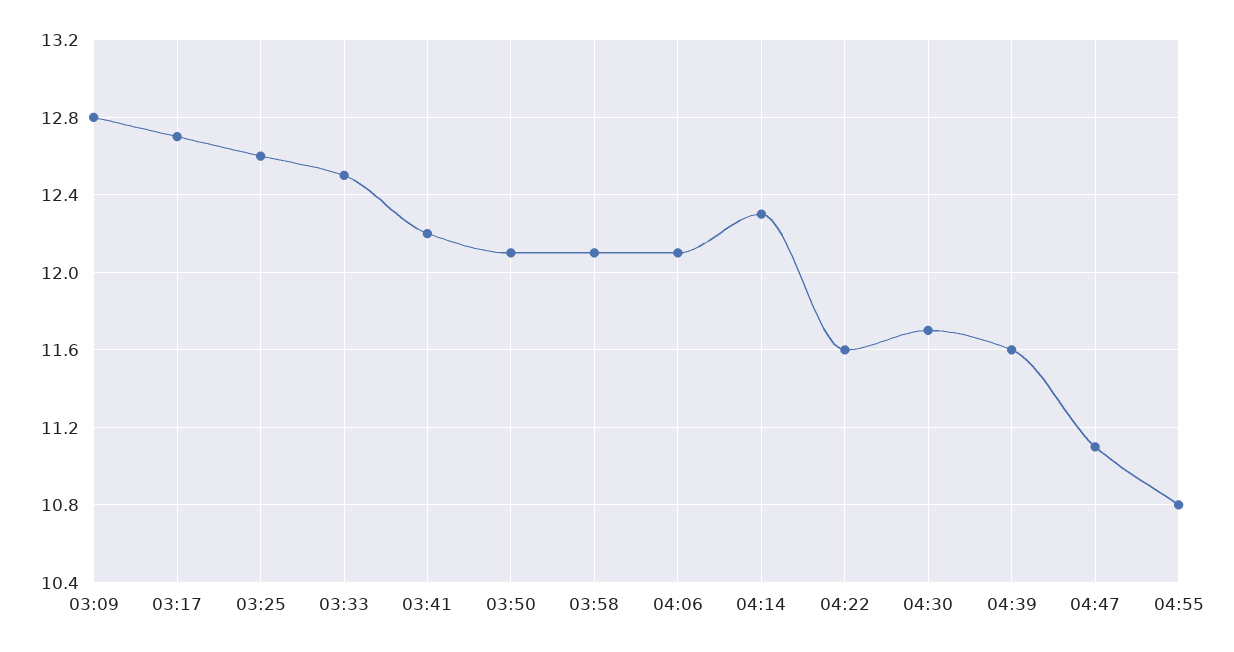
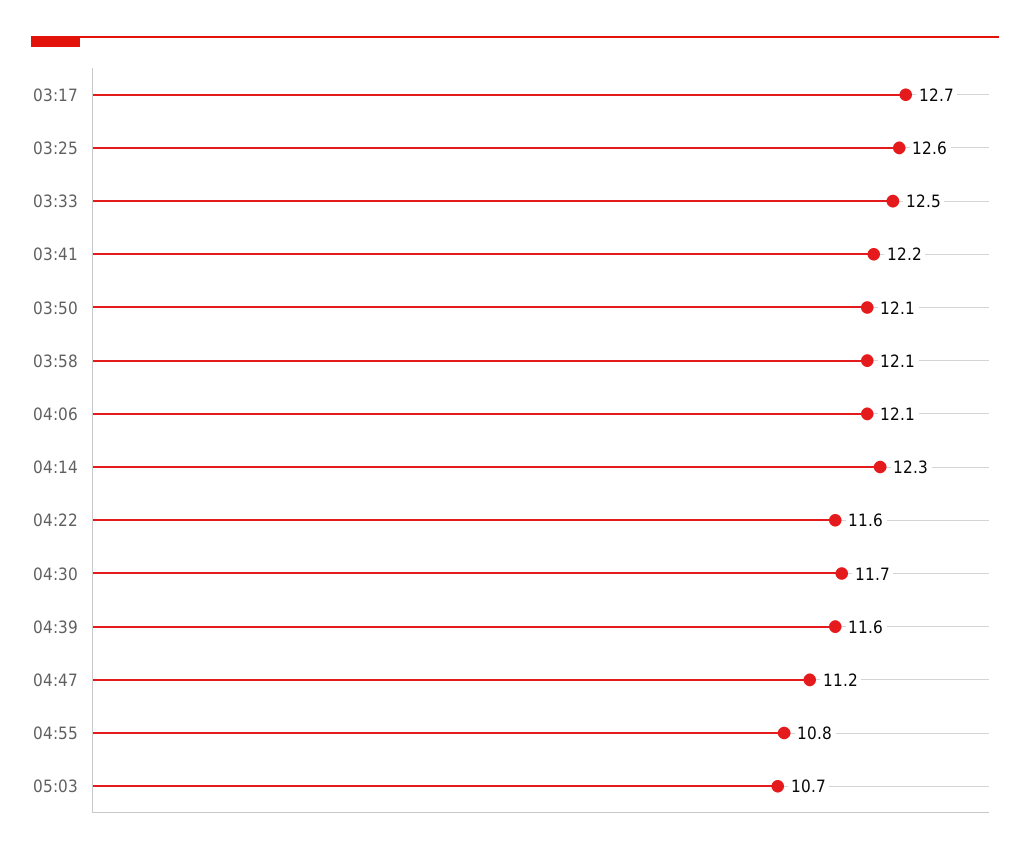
03:09: 12.8 -> none
04:47: 11.1 -> 11.2
05:03: none -> 10.7

